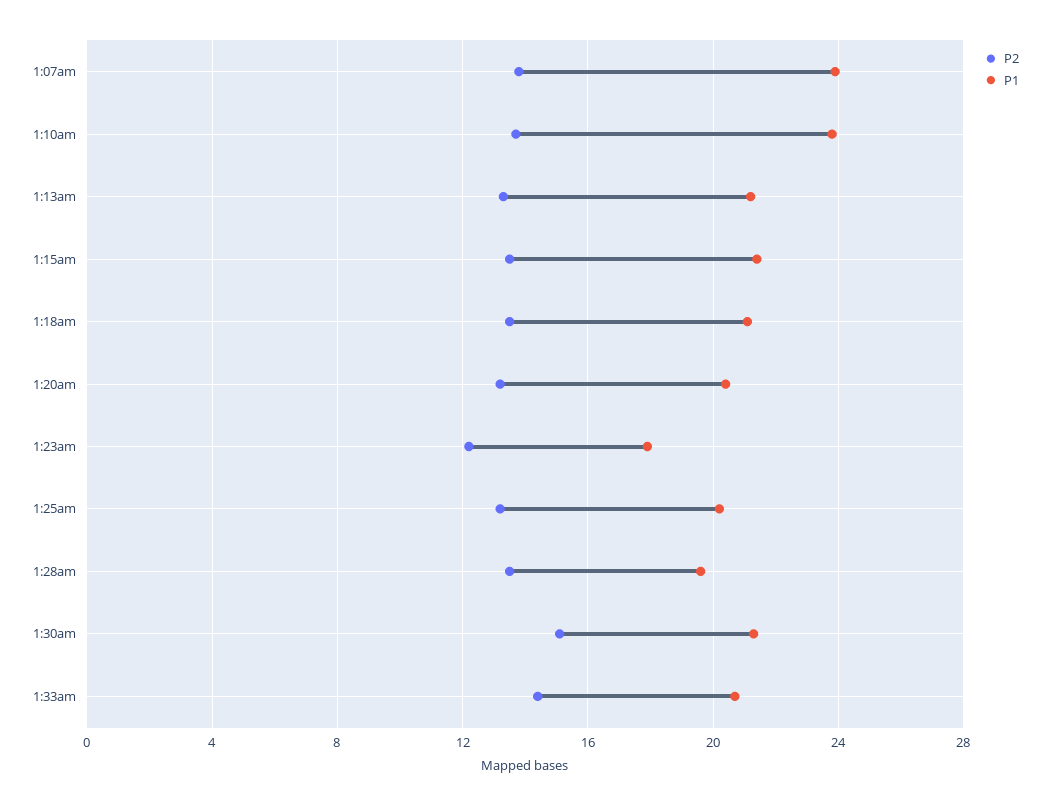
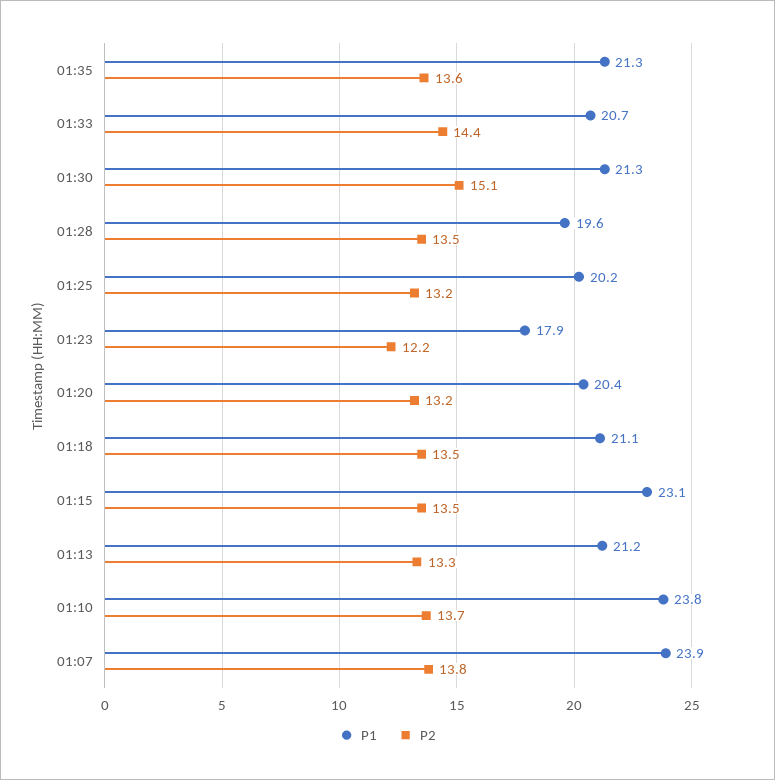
P1, 1:15am: 21.5 -> 23.1
P1, 01:35: none -> 21.3
P2, 01:35: none -> 13.6

